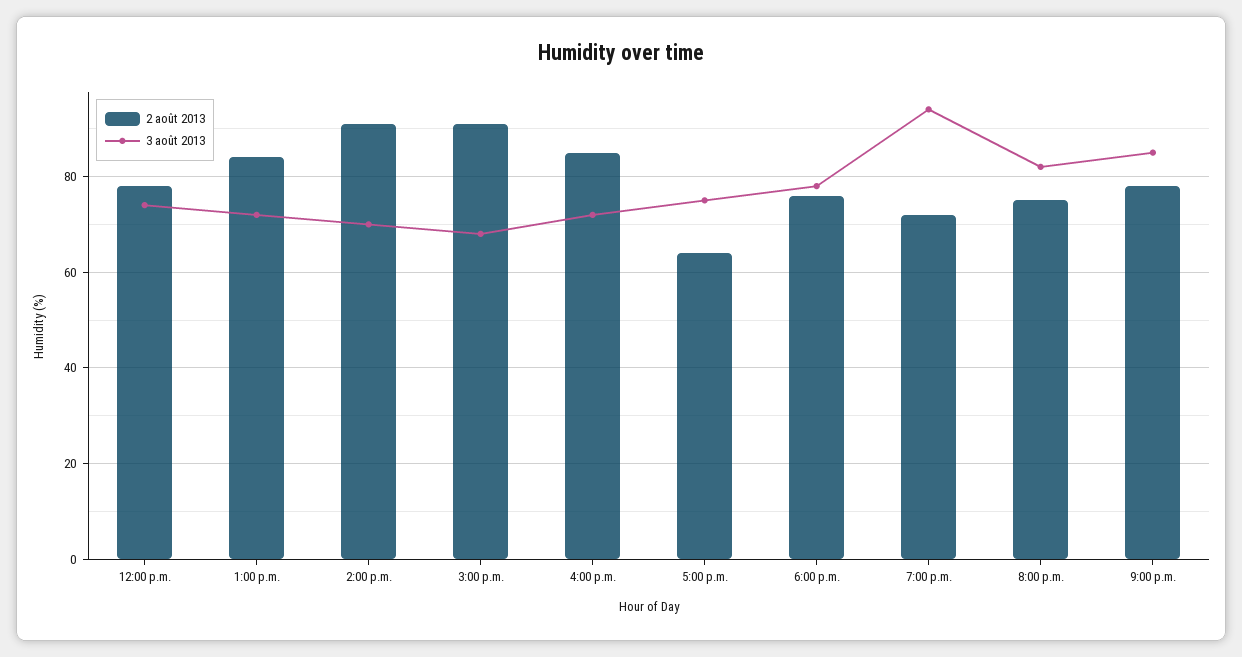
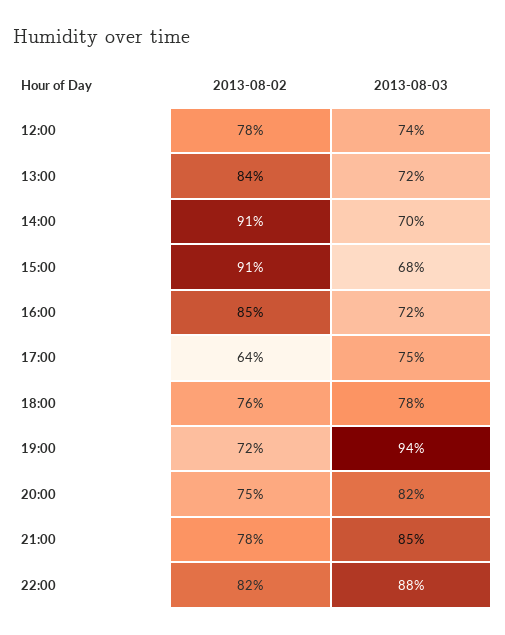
2 août 2013, 22:00: none -> 82
3 août 2013, 22:00: none -> 88

